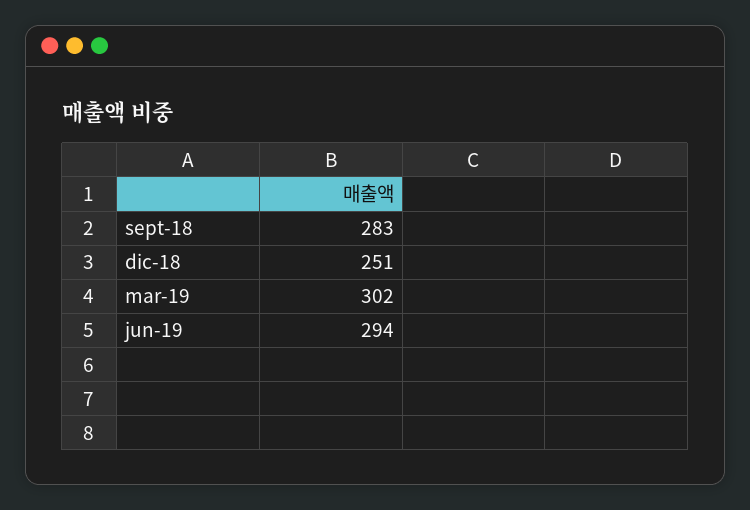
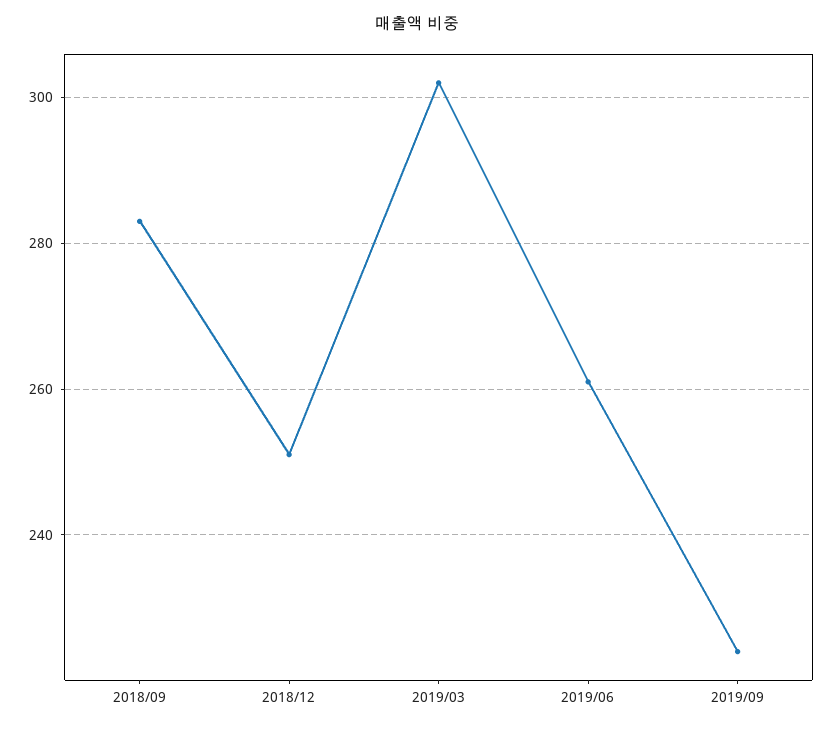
jun-19: 294 -> 260
2019/09: none -> 225

